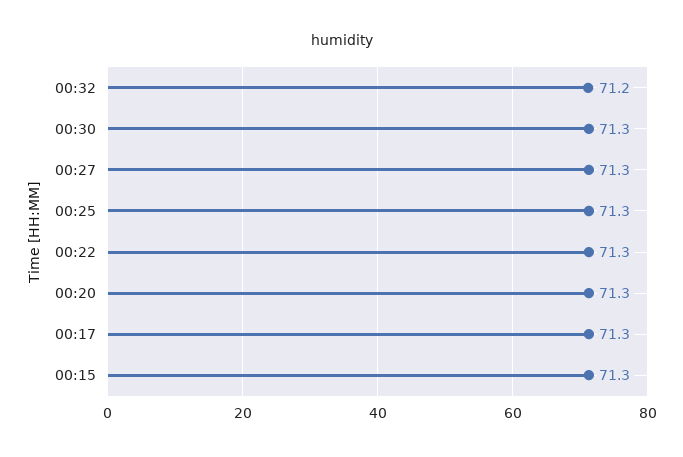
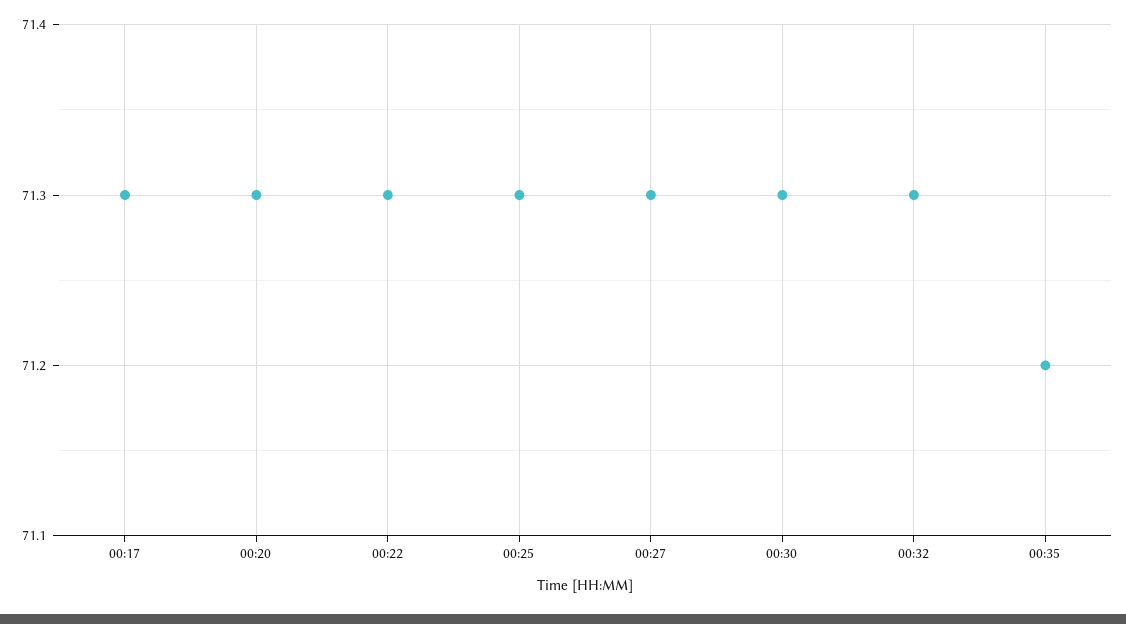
00:32: 71.2 -> 71.3
00:15: 71.3 -> none
00:35: none -> 71.2

